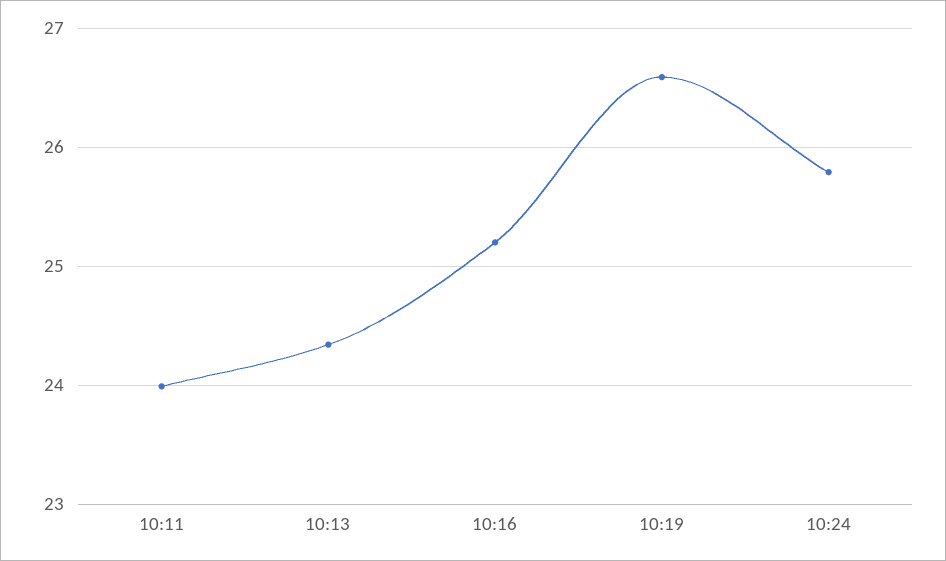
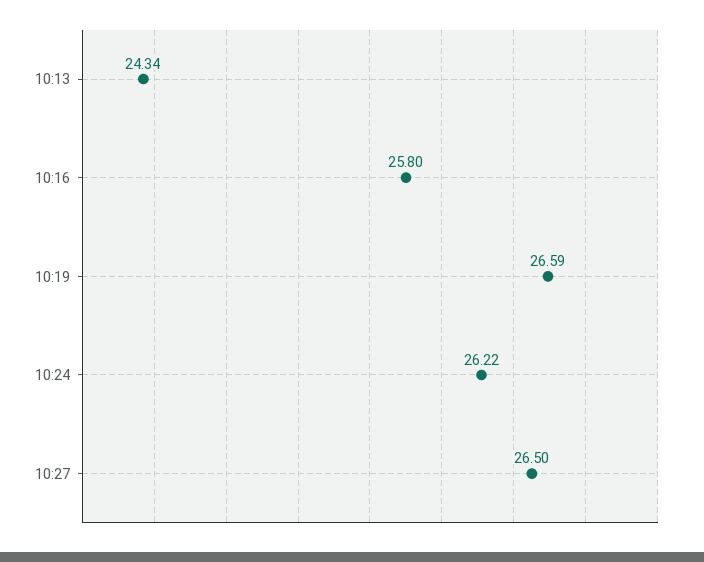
10:11: 24 -> none
10:16: 25.2 -> 25.8
10:24: 25.8 -> 26.22
10:27: none -> 26.5

